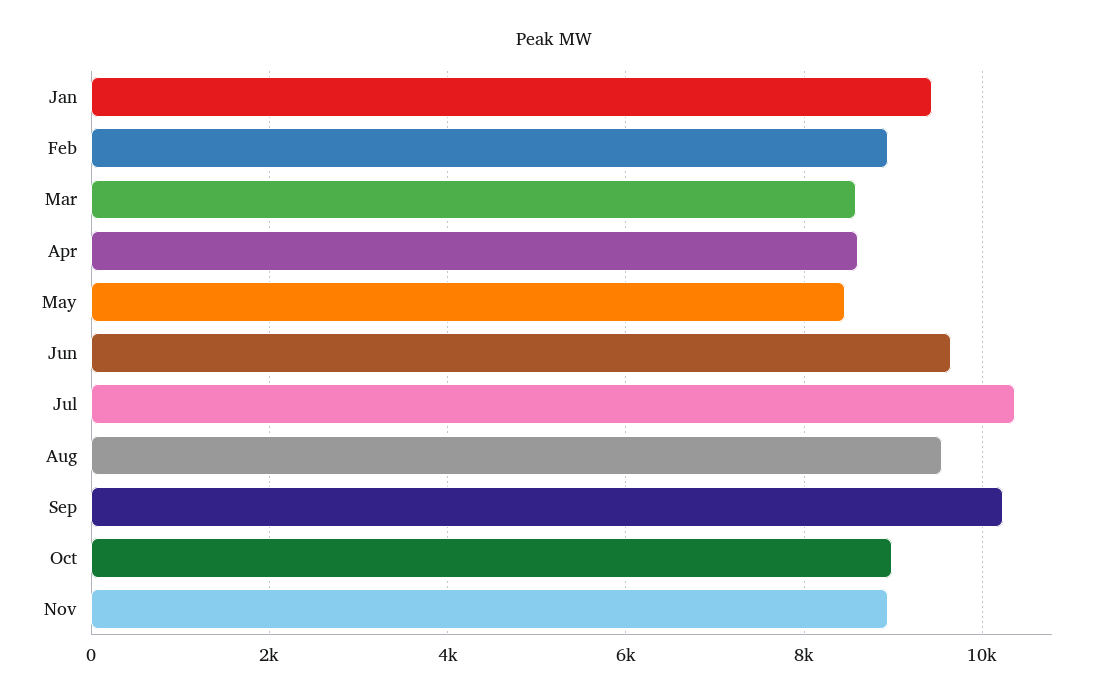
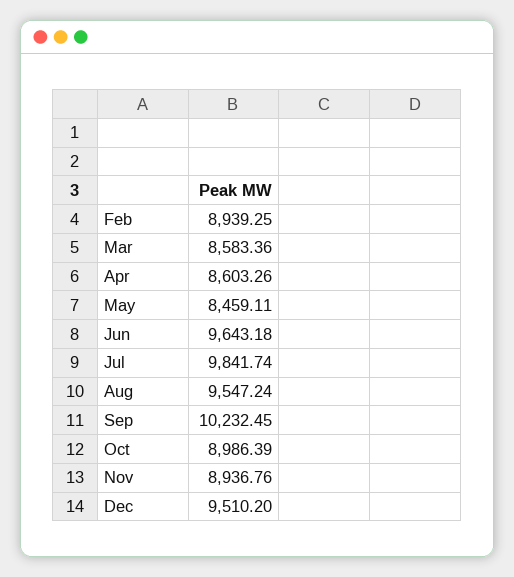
Jan: 9400 -> none
Jul: 10400 -> 9841.74
Dec: none -> 9510.2

